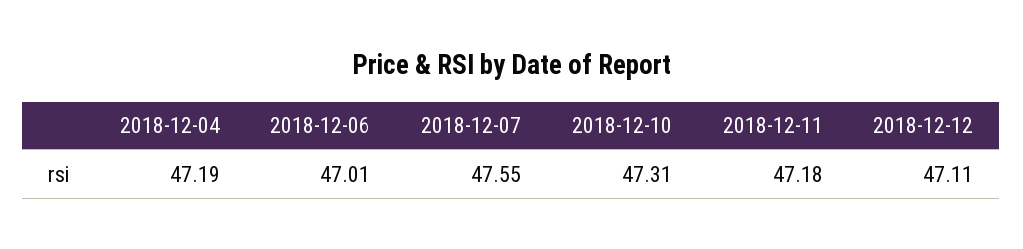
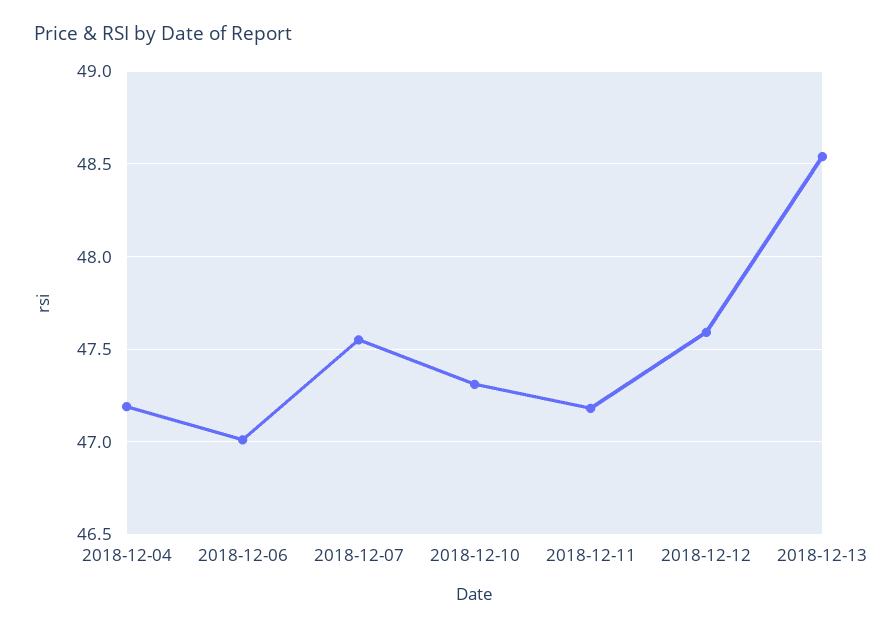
2018-12-12: 47.11 -> 47.6
2018-12-13: none -> 48.55

